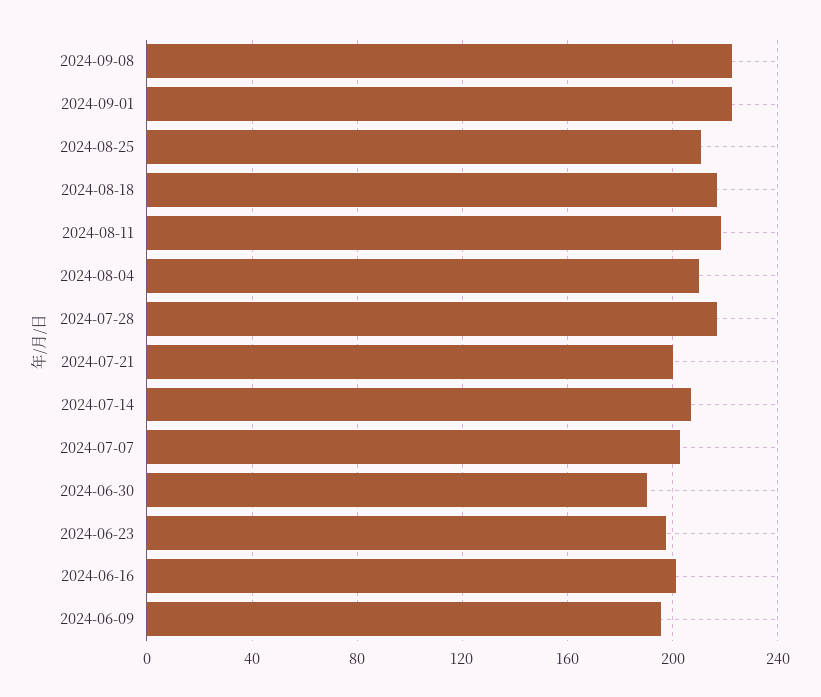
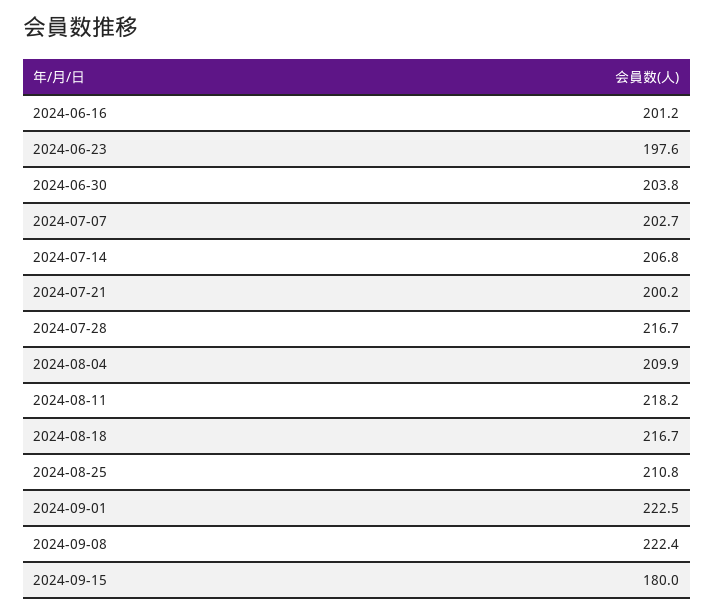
2024-06-30: 190 -> 203.8
2024-06-09: 195 -> none
2024-09-15: none -> 180

